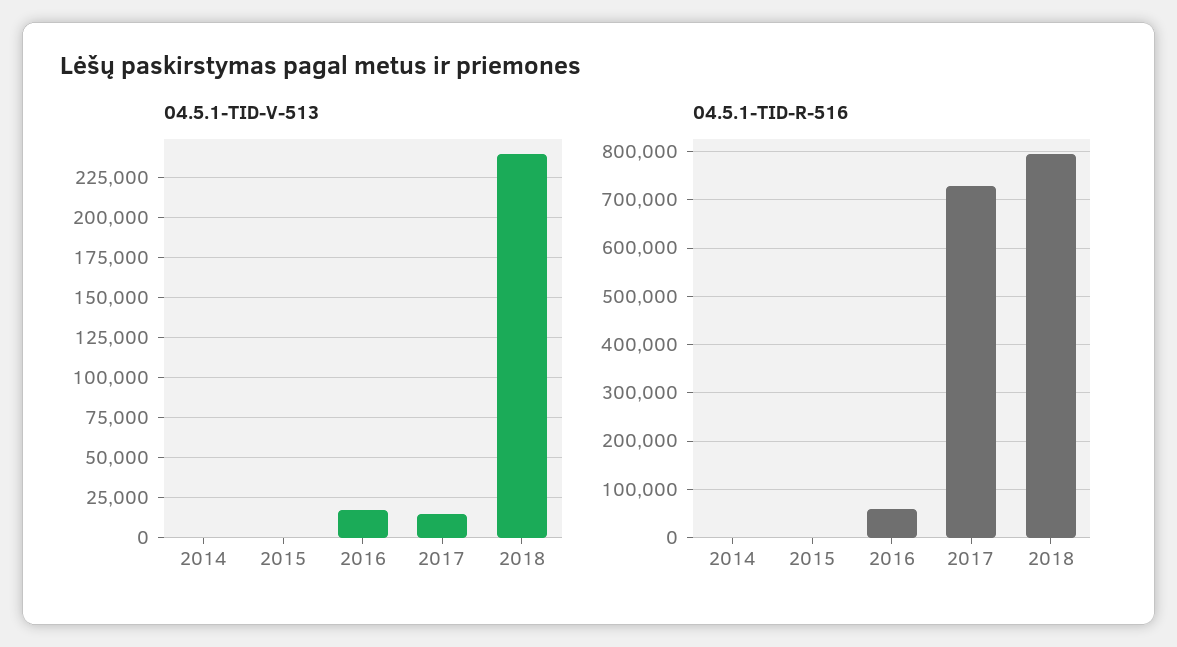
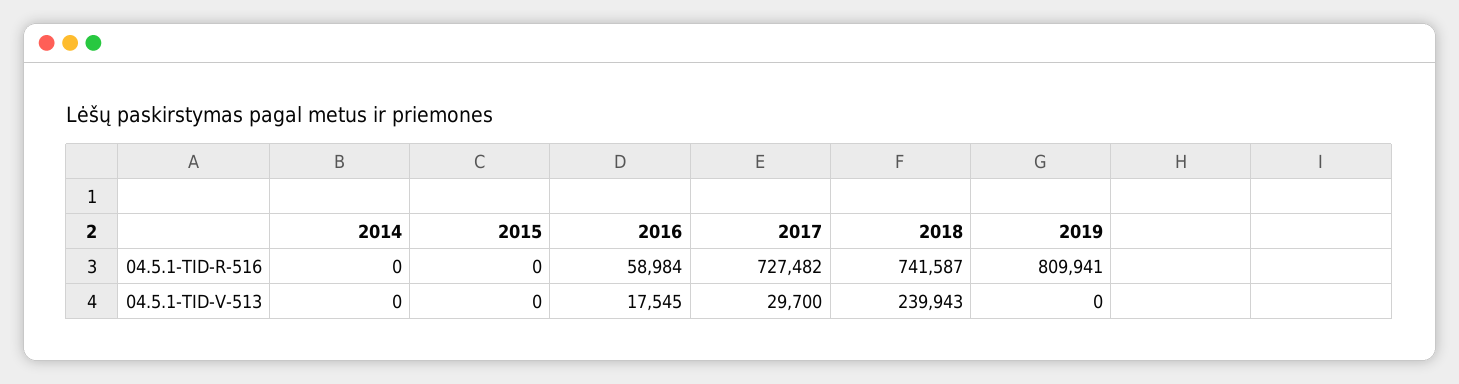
04.5.1-TID-V-513, 2017: 15000 -> 29700
04.5.1-TID-R-516, 2018: 800000 -> 741587
04.5.1-TID-R-516, 2019: none -> 809941
04.5.1-TID-V-513, 2019: none -> 0

